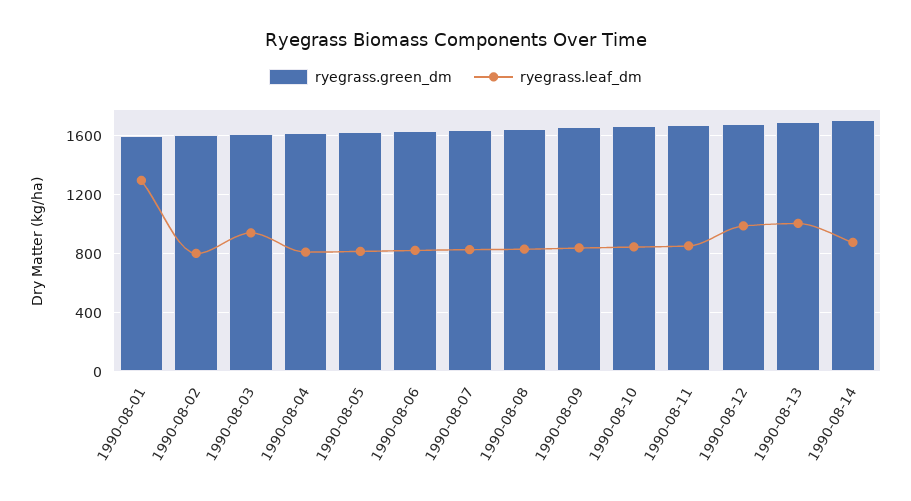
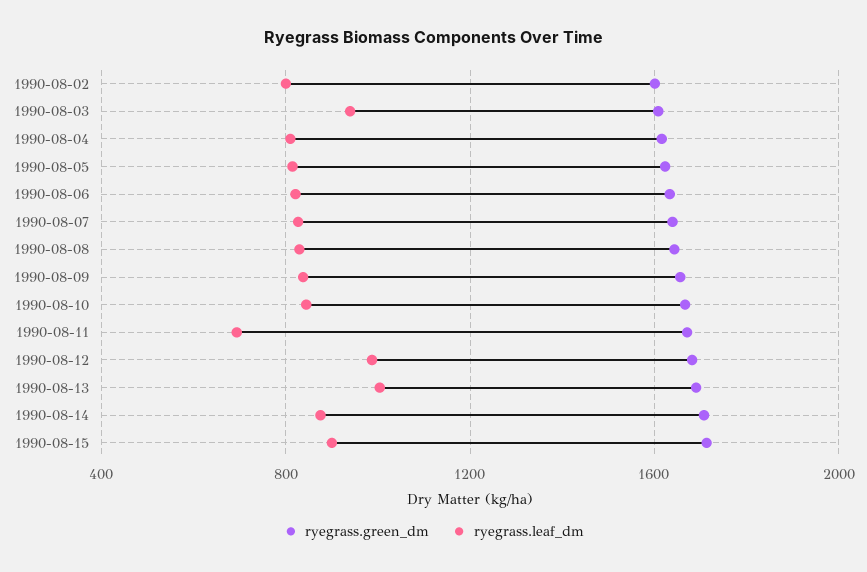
ryegrass.green_dm, 1990-08-01: 1600 -> none
ryegrass.leaf_dm, 1990-08-01: 1300 -> none
ryegrass.leaf_dm, 1990-08-11: 850 -> 700
ryegrass.green_dm, 1990-08-15: none -> 1700
ryegrass.leaf_dm, 1990-08-15: none -> 900

